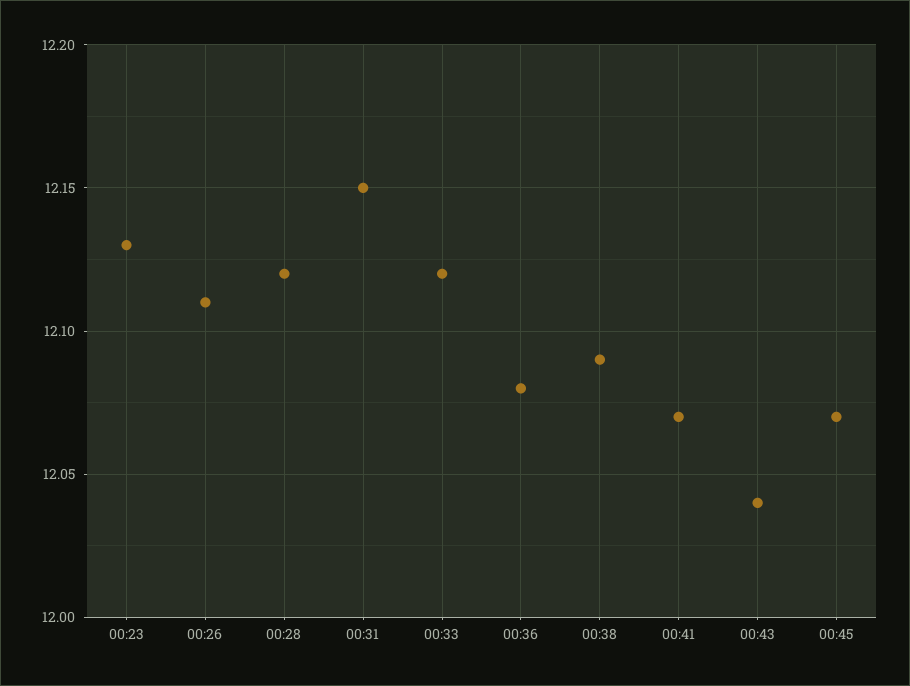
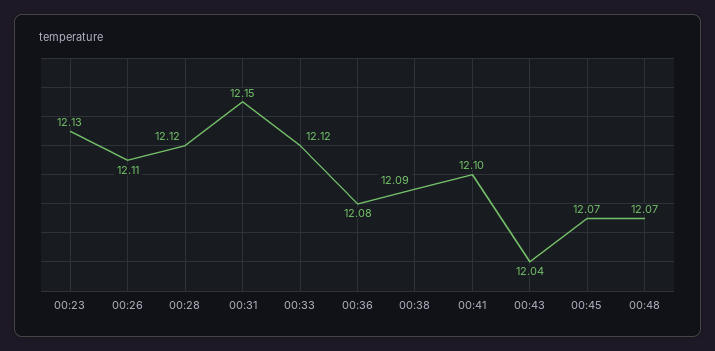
00:41: 12.07 -> 12.1
00:48: none -> 12.07

